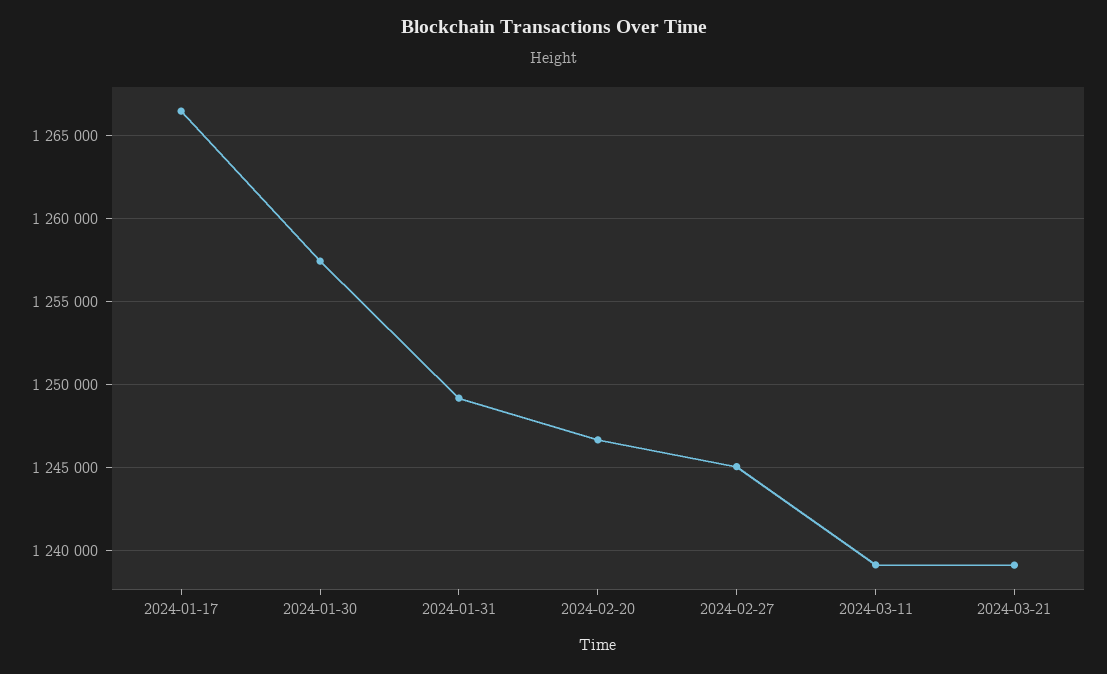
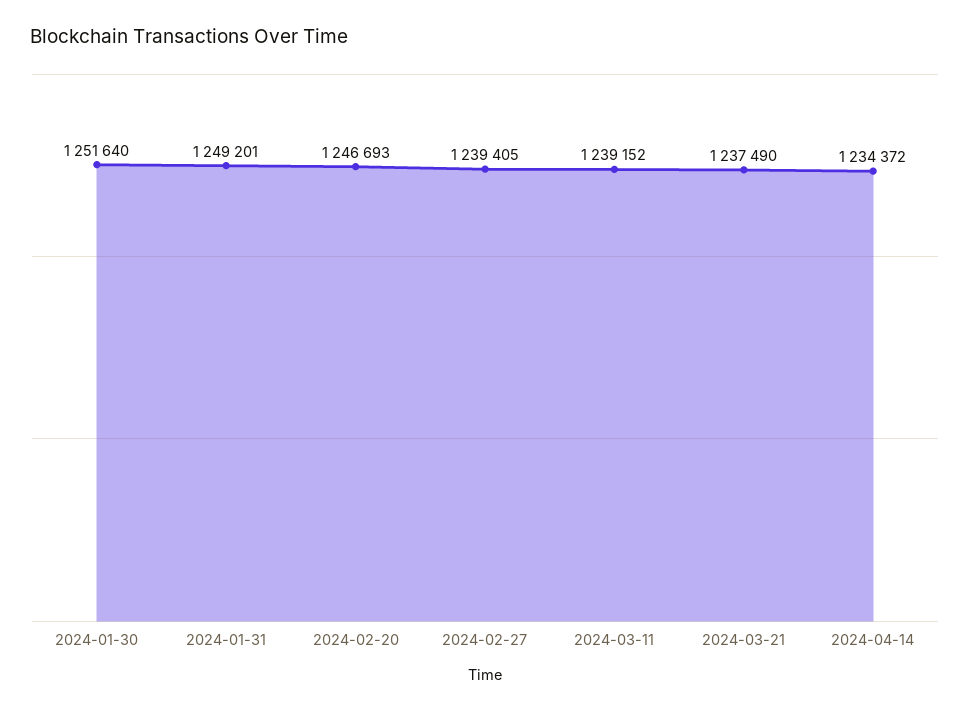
2024-01-17: 1266500 -> none
2024-01-30: 1257500 -> 1251640
2024-02-27: 1245000 -> 1239405
2024-03-21: 1239000 -> 1237490
2024-04-14: none -> 1234372

